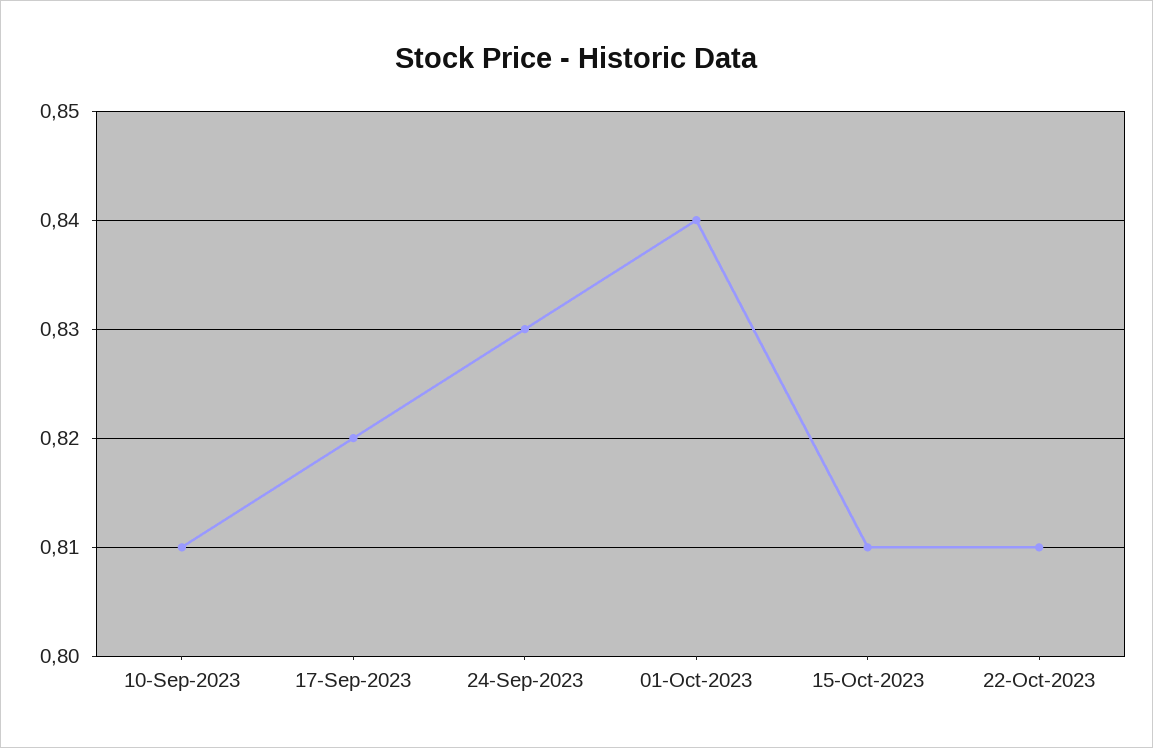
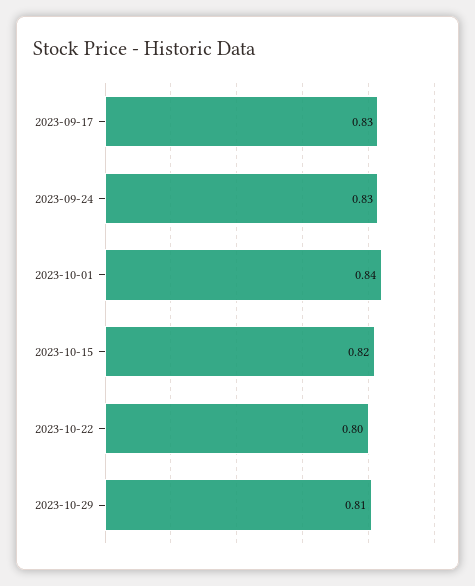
10-Sep-2023: 0.81 -> none
17-Sep-2023: 0.82 -> 0.83
15-Oct-2023: 0.81 -> 0.82
22-Oct-2023: 0.81 -> 0.8
2023-10-29: none -> 0.81

